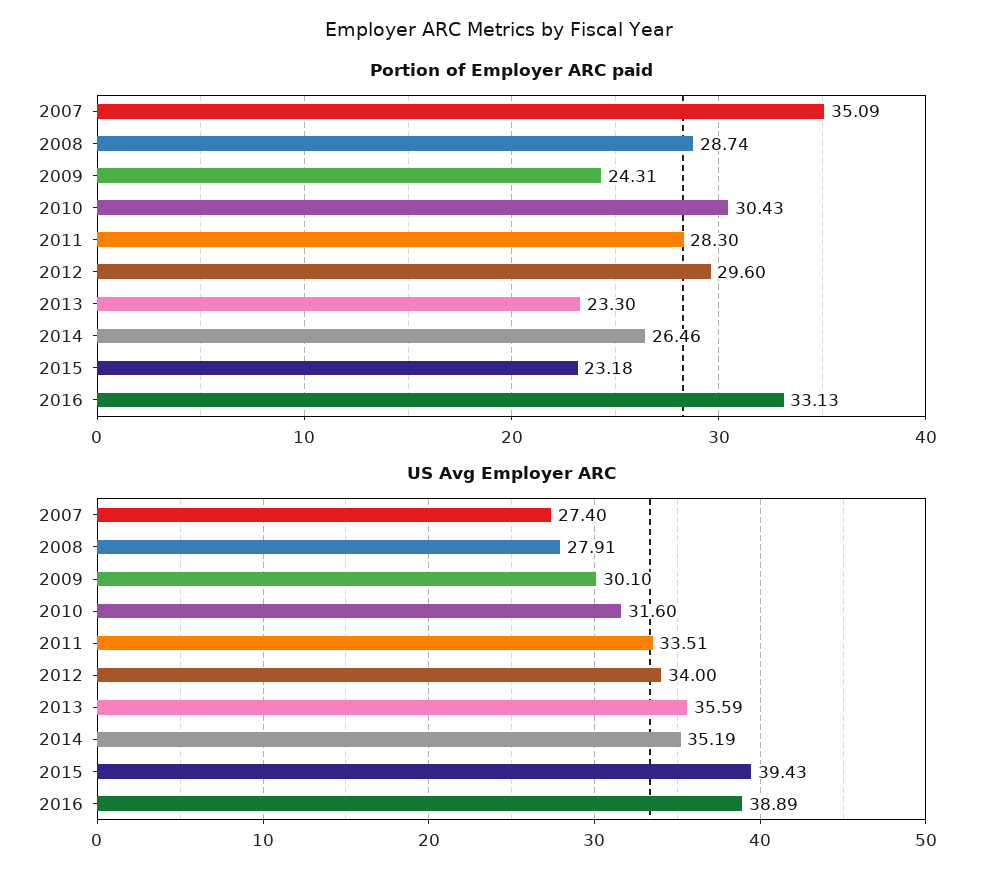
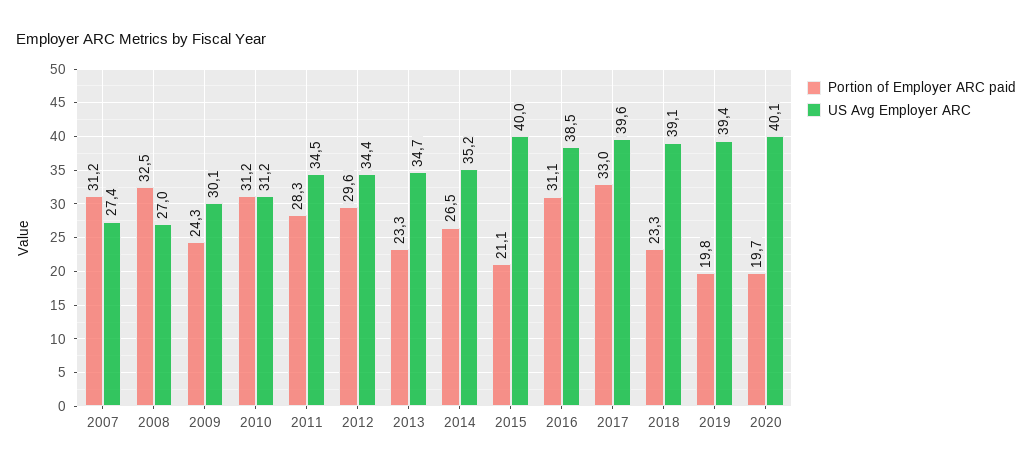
Portion of Employer ARC paid, 2007: 35.09 -> 31.2
Portion of Employer ARC paid, 2008: 28.74 -> 32.5
Portion of Employer ARC paid, 2010: 30.43 -> 31.2
Portion of Employer ARC paid, 2015: 23.18 -> 21.1
Portion of Employer ARC paid, 2016: 33.13 -> 31.1
US Avg Employer ARC, 2008: 27.91 -> 27
US Avg Employer ARC, 2010: 31.6 -> 31.2
US Avg Employer ARC, 2011: 33.51 -> 34.5
US Avg Employer ARC, 2012: 34 -> 34.4
US Avg Employer ARC, 2013: 35.59 -> 34.7
US Avg Employer ARC, 2015: 39.43 -> 40
US Avg Employer ARC, 2016: 38.89 -> 38.5
Portion of Employer ARC paid, 2017: none -> 33
US Avg Employer ARC, 2017: none -> 39.6
Portion of Employer ARC paid, 2018: none -> 23.3
US Avg Employer ARC, 2018: none -> 39.1
Portion of Employer ARC paid, 2019: none -> 19.8
US Avg Employer ARC, 2019: none -> 39.4
Portion of Employer ARC paid, 2020: none -> 19.7
US Avg Employer ARC, 2020: none -> 40.1

